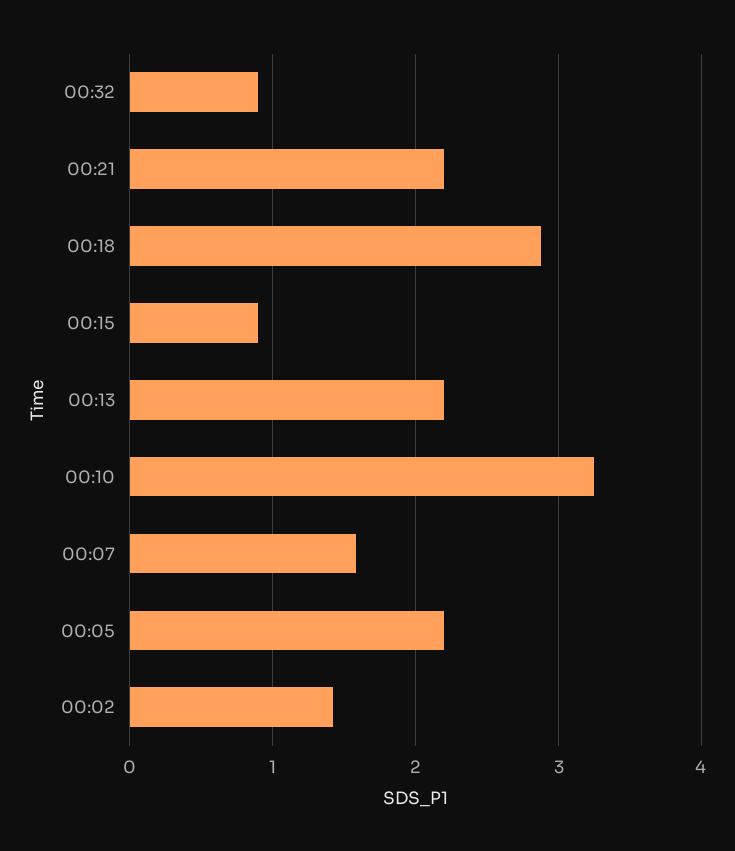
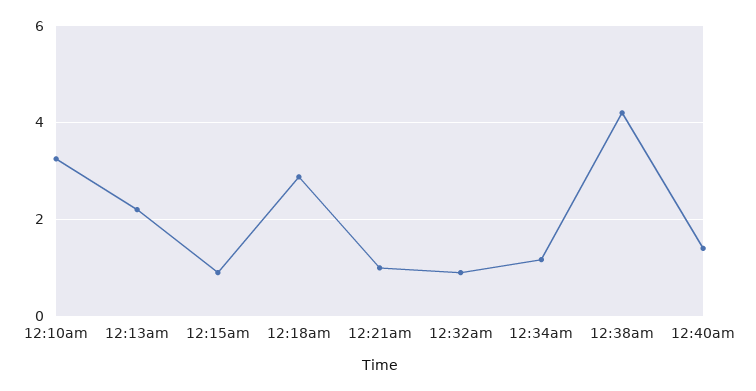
00:21: 2.2 -> 1
00:07: 1.6 -> none
00:05: 2.2 -> none
00:02: 1.4 -> none
12:34am: none -> 1.2
12:38am: none -> 4.2
12:40am: none -> 1.4

